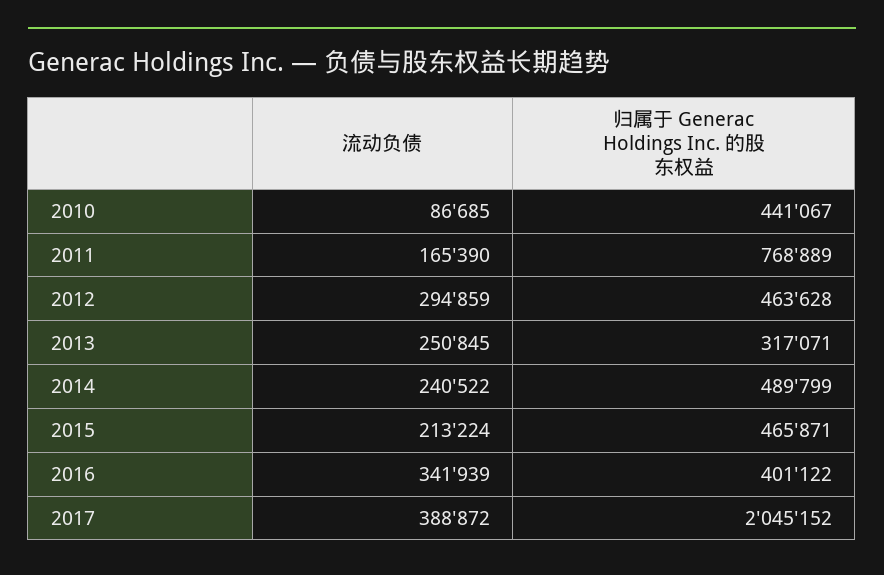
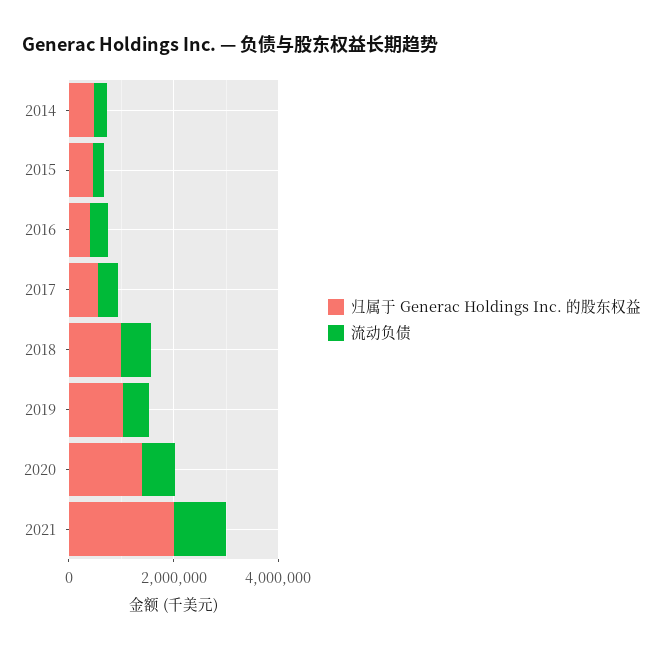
流动负债, 2010: 86685 -> none
归属于 Generac Holdings Inc. 的股东权益, 2010: 441067 -> none
流动负债, 2011: 165390 -> none
归属于 Generac Holdings Inc. 的股东权益, 2011: 768889 -> none
流动负债, 2012: 294859 -> none
归属于 Generac Holdings Inc. 的股东权益, 2012: 463628 -> none
流动负债, 2013: 250845 -> none
归属于 Generac Holdings Inc. 的股东权益, 2013: 317071 -> none
归属于 Generac Holdings Inc. 的股东权益, 2017: 2045152 -> 500000
归属于 Generac Holdings Inc. 的股东权益, 2018: none -> 1000000
流动负债, 2018: none -> 500000
归属于 Generac Holdings Inc. 的股东权益, 2019: none -> 1000000
流动负债, 2019: none -> 500000
归属于 Generac Holdings Inc. 的股东权益, 2020: none -> 1500000
流动负债, 2020: none -> 500000
归属于 Generac Holdings Inc. 的股东权益, 2021: none -> 2000000
流动负债, 2021: none -> 1000000

